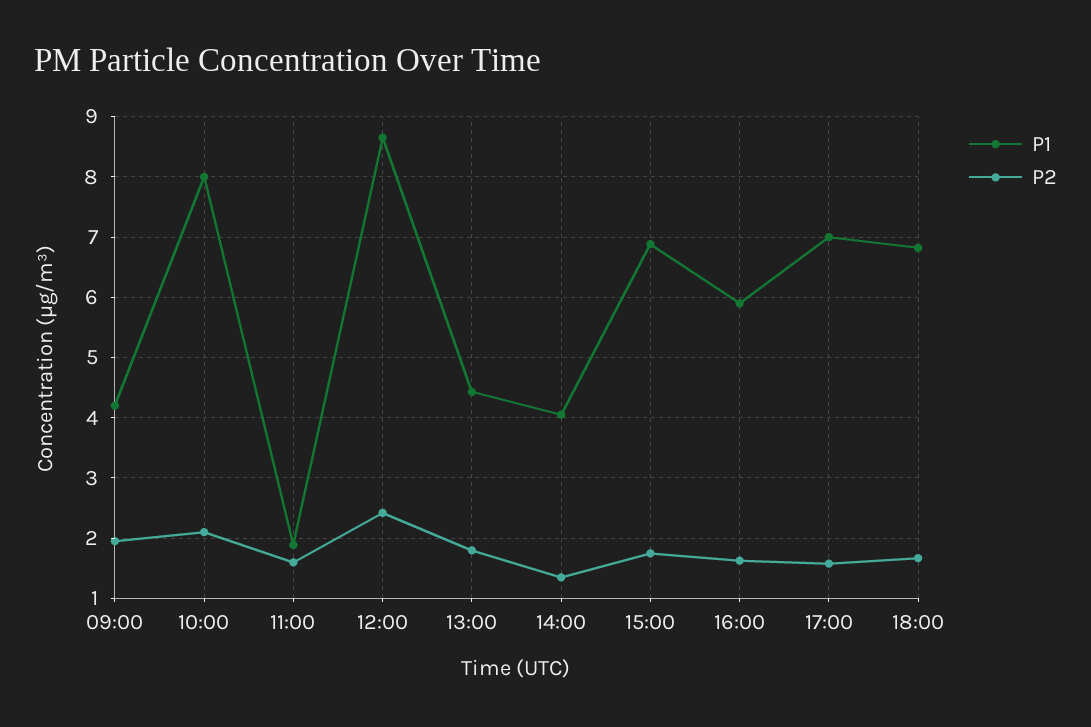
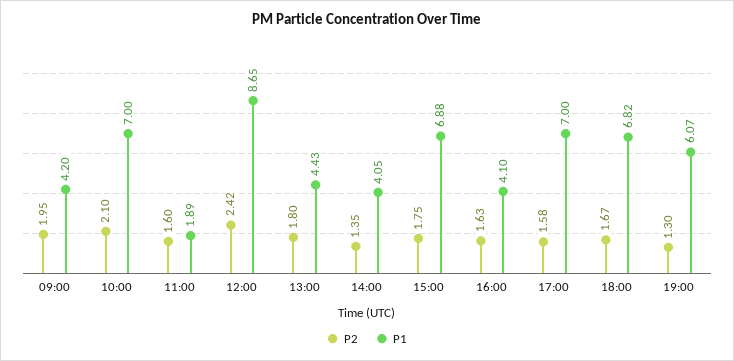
P1, 10:00: 8 -> 7
P1, 16:00: 5.9 -> 4.1
P2, 19:00: none -> 1.3
P1, 19:00: none -> 6.07

